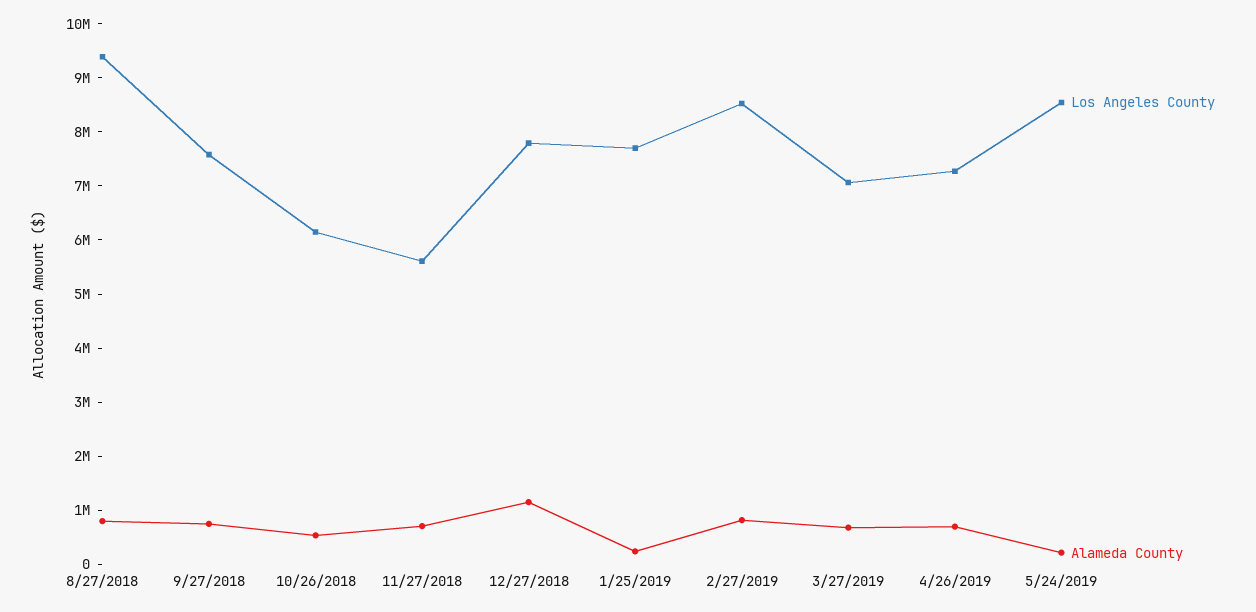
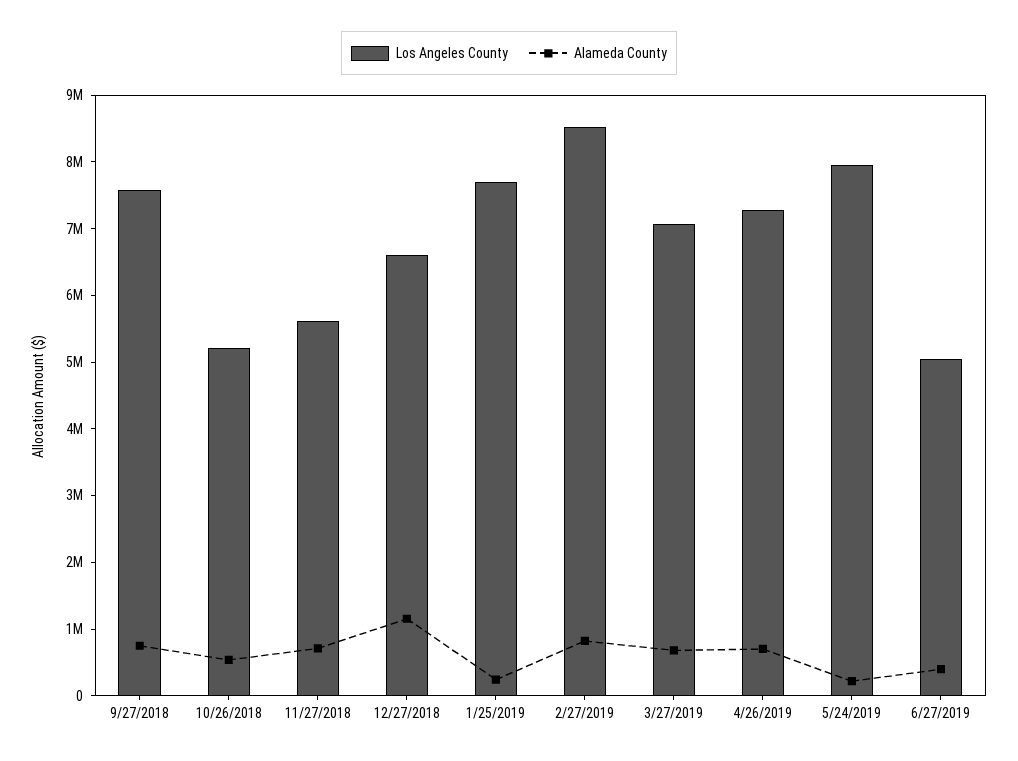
Los Angeles County, 8/27/2018: 9400000 -> none
Alameda County, 8/27/2018: 800000 -> none
Los Angeles County, 10/26/2018: 6200000 -> 5200000
Los Angeles County, 12/27/2018: 7800000 -> 6600000
Los Angeles County, 5/24/2019: 8600000 -> 8000000
Los Angeles County, 6/27/2019: none -> 5000000
Alameda County, 6/27/2019: none -> 400000

